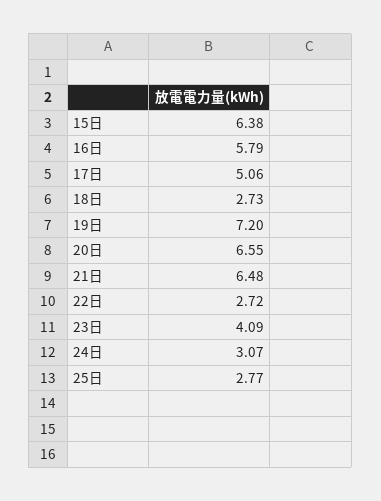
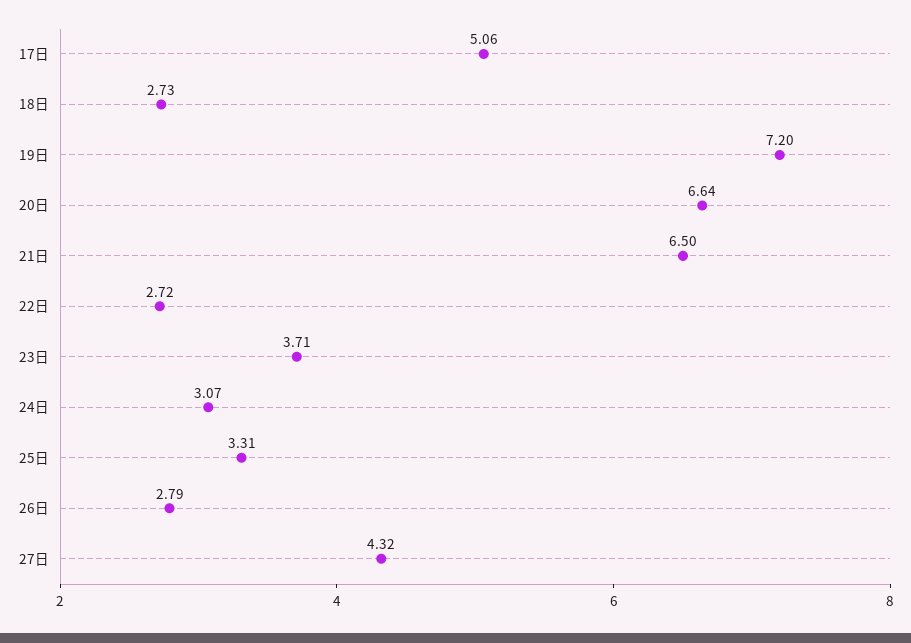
15日: 6.38 -> none
16日: 5.79 -> none
20日: 6.55 -> 6.64
21日: 6.48 -> 6.5
23日: 4.09 -> 3.71
25日: 2.77 -> 3.31
26日: none -> 2.79
27日: none -> 4.32

